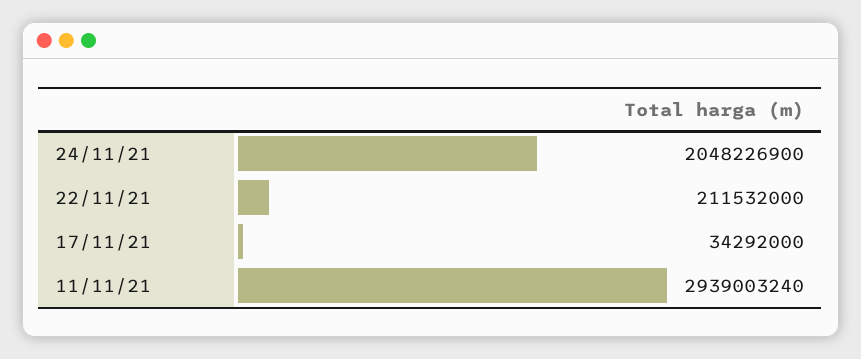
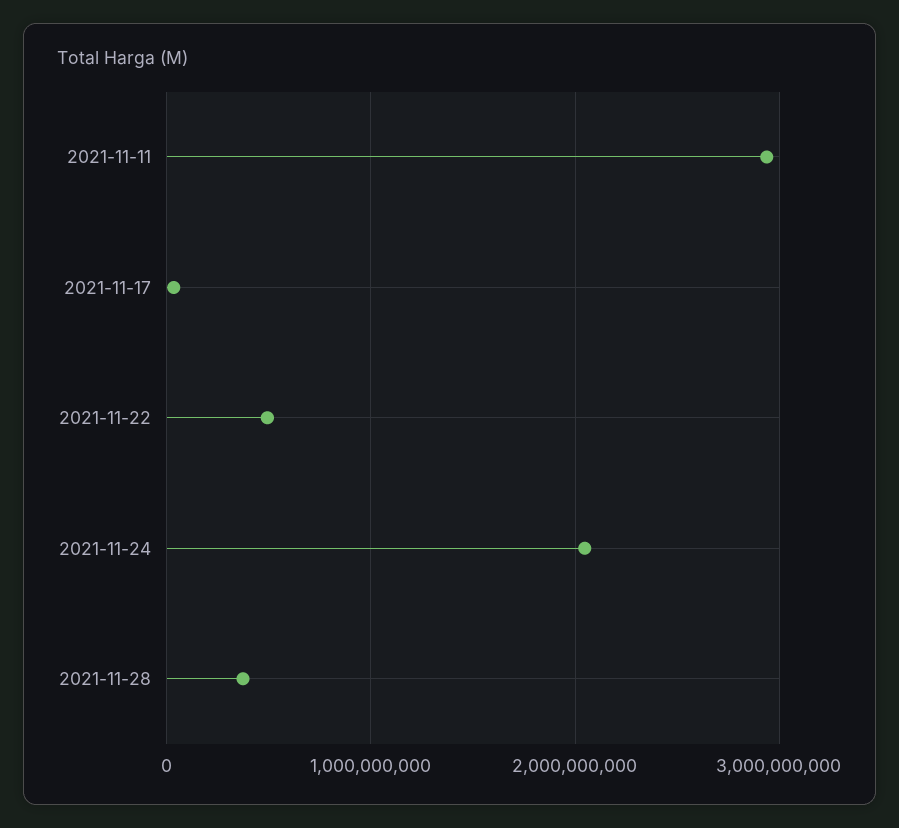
22/11/21: 211532000 -> 500000000
2021-11-28: none -> 400000000

